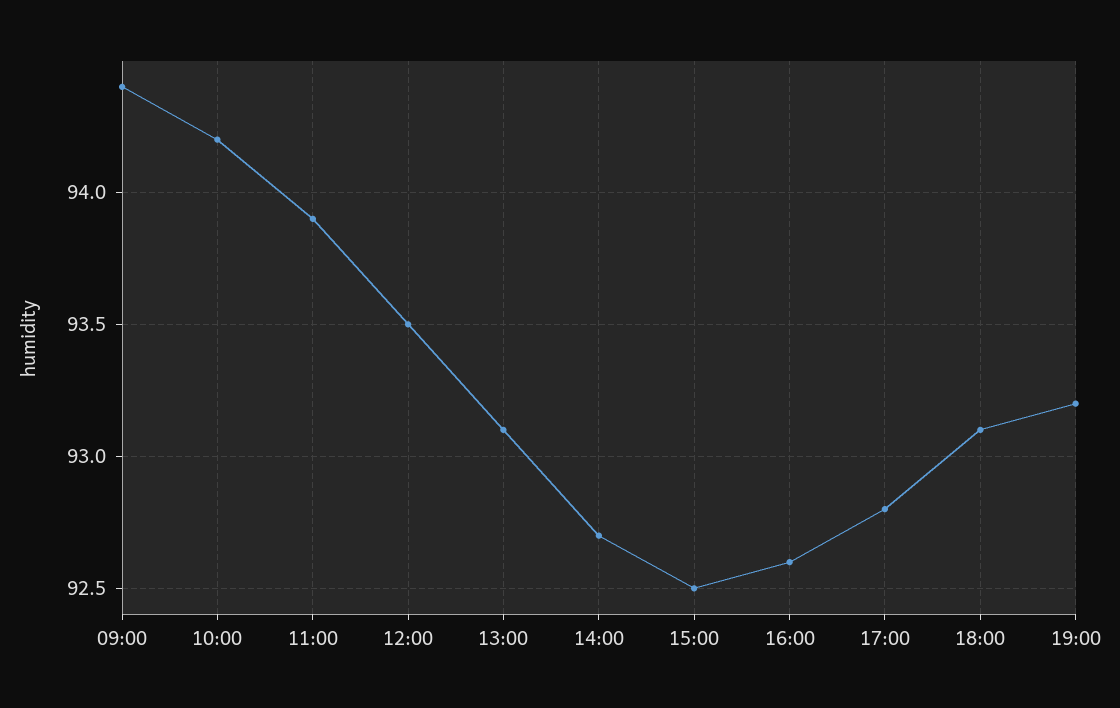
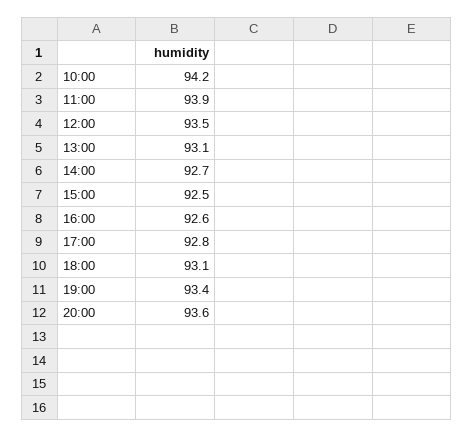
09:00: 94.4 -> none
19:00: 93.2 -> 93.4
20:00: none -> 93.6

